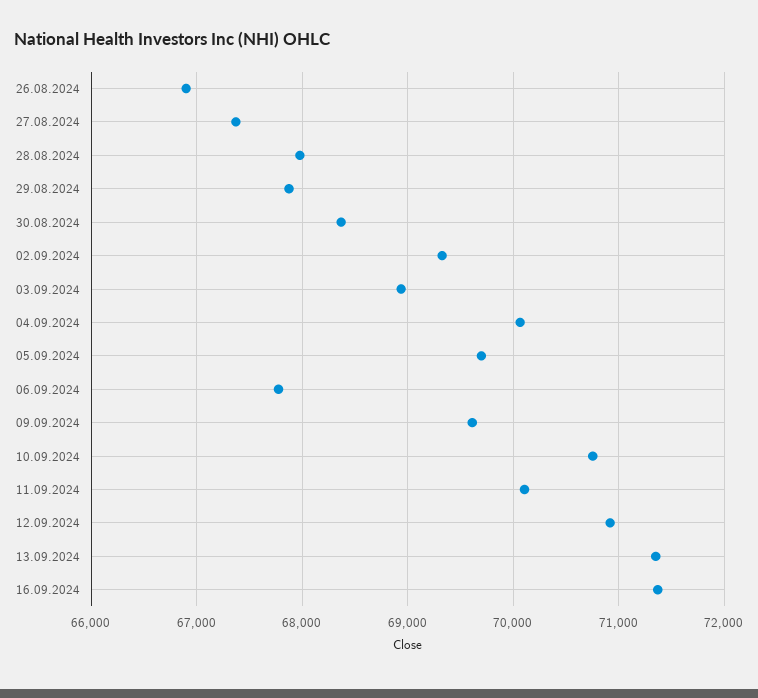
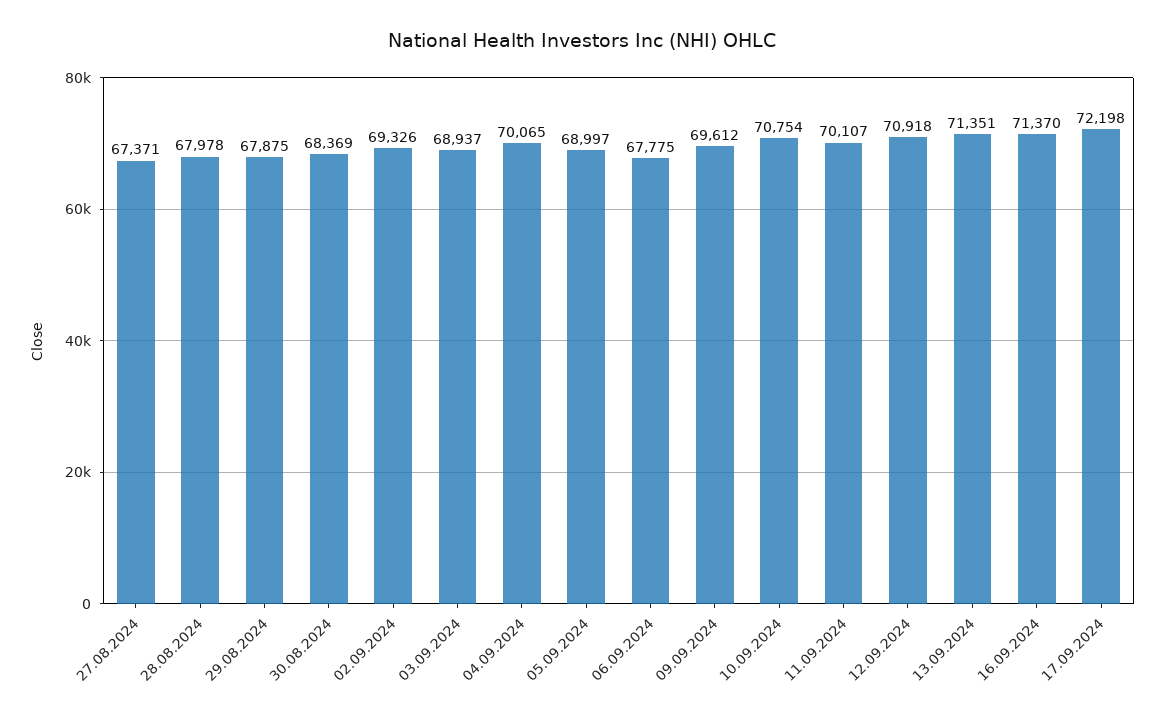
26.08.2024: 66900 -> none
05.09.2024: 69700 -> 68997
17.09.2024: none -> 72198

